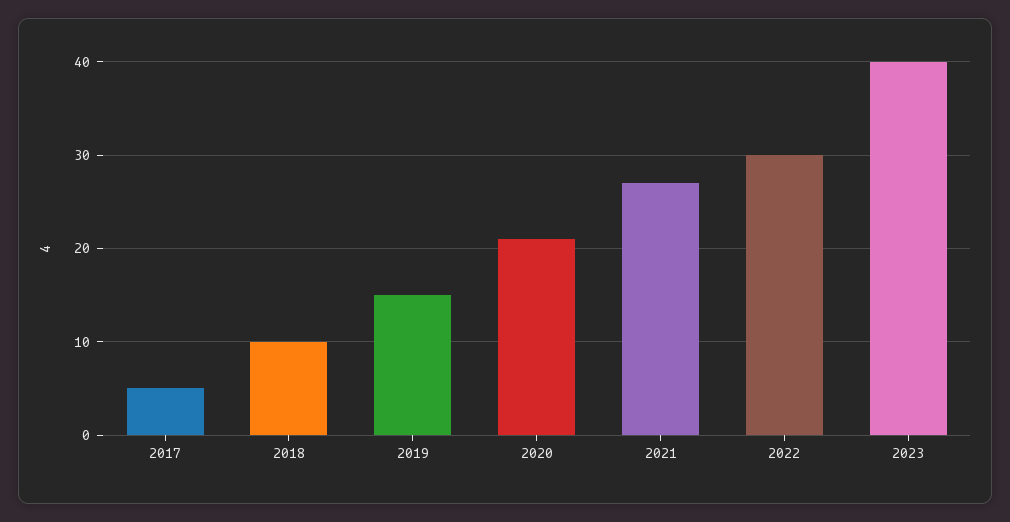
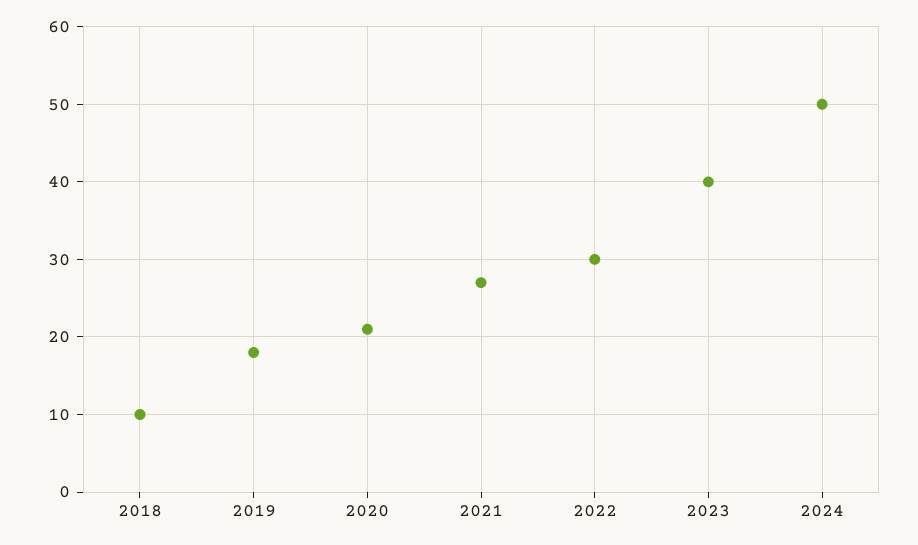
2017: 5 -> none
2019: 15 -> 18
2024: none -> 50

